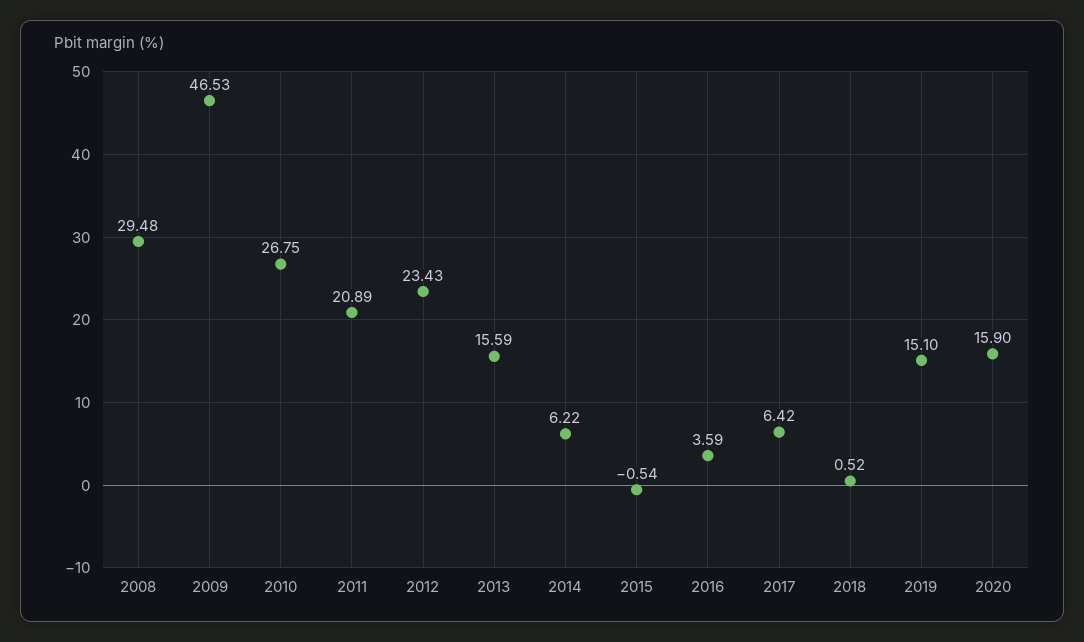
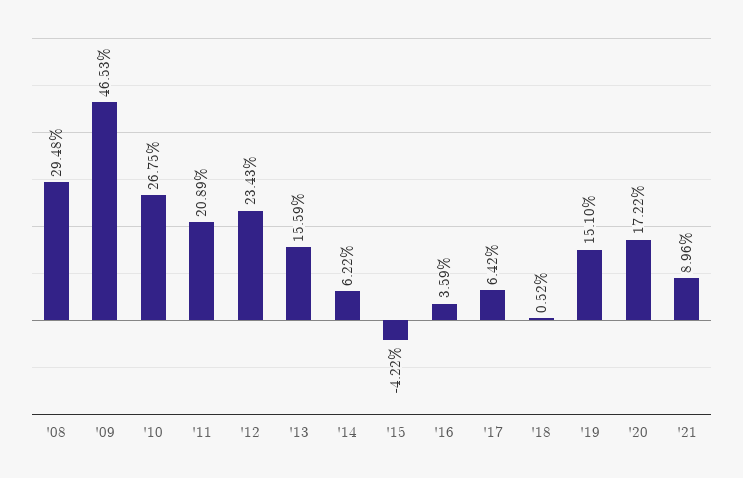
2015: -0.54 -> -4.22
2020: 15.9 -> 17.22
'21: none -> 8.96

